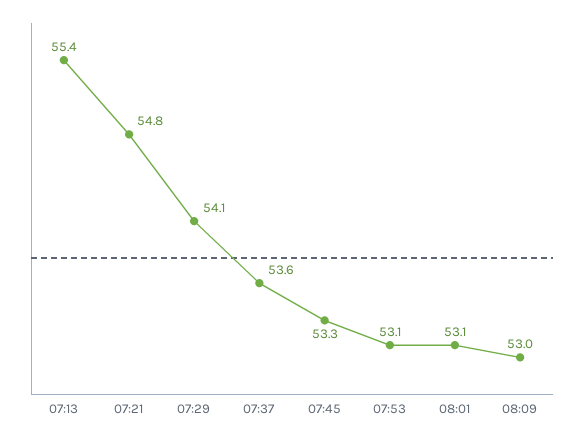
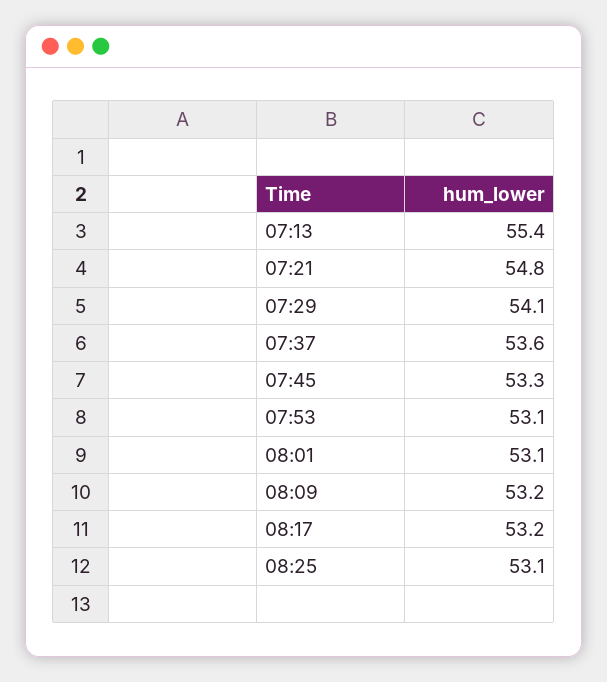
08:09: 53 -> 53.2
08:17: none -> 53.2
08:25: none -> 53.1

